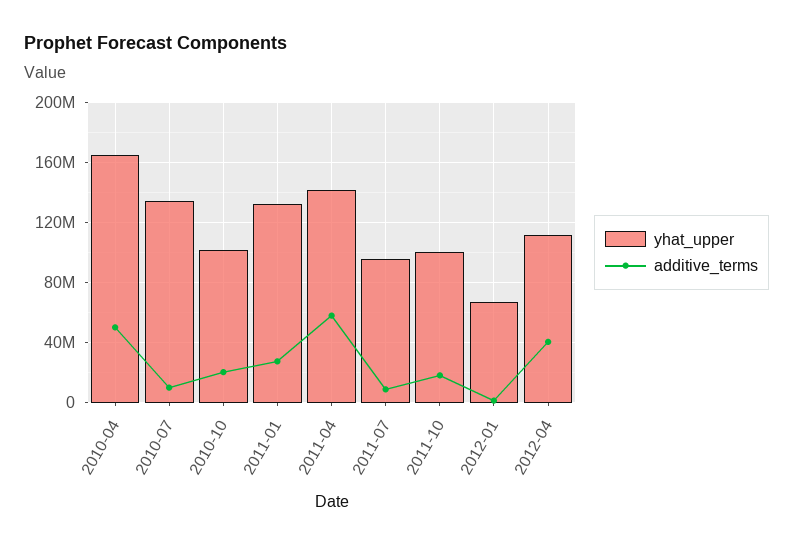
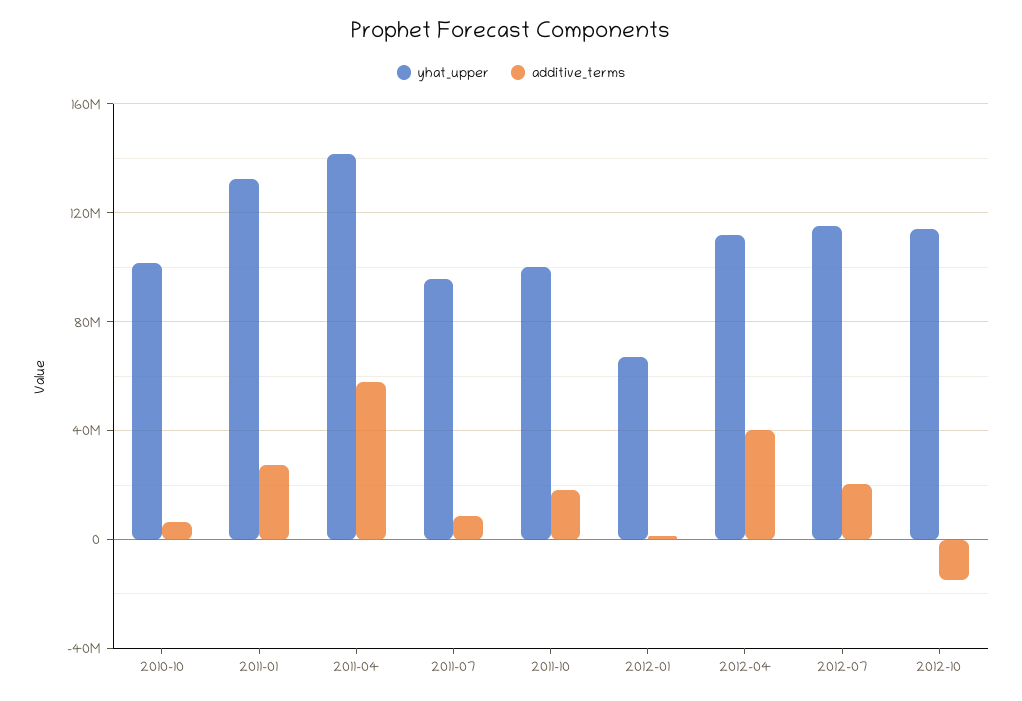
yhat_upper, 2010-04: 165000000 -> none
additive_terms, 2010-04: 50000000 -> none
yhat_upper, 2010-07: 135000000 -> none
additive_terms, 2010-07: 10000000 -> none
additive_terms, 2010-10: 20000000 -> 5000000
yhat_upper, 2012-07: none -> 115000000
additive_terms, 2012-07: none -> 20000000
yhat_upper, 2012-10: none -> 115000000
additive_terms, 2012-10: none -> -15000000

